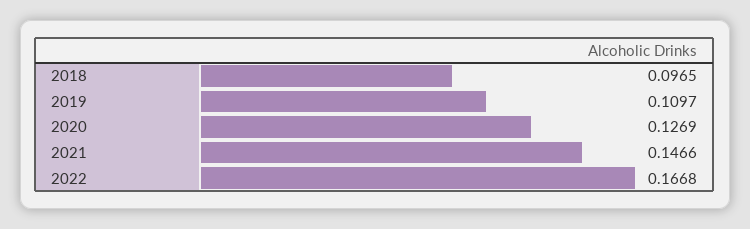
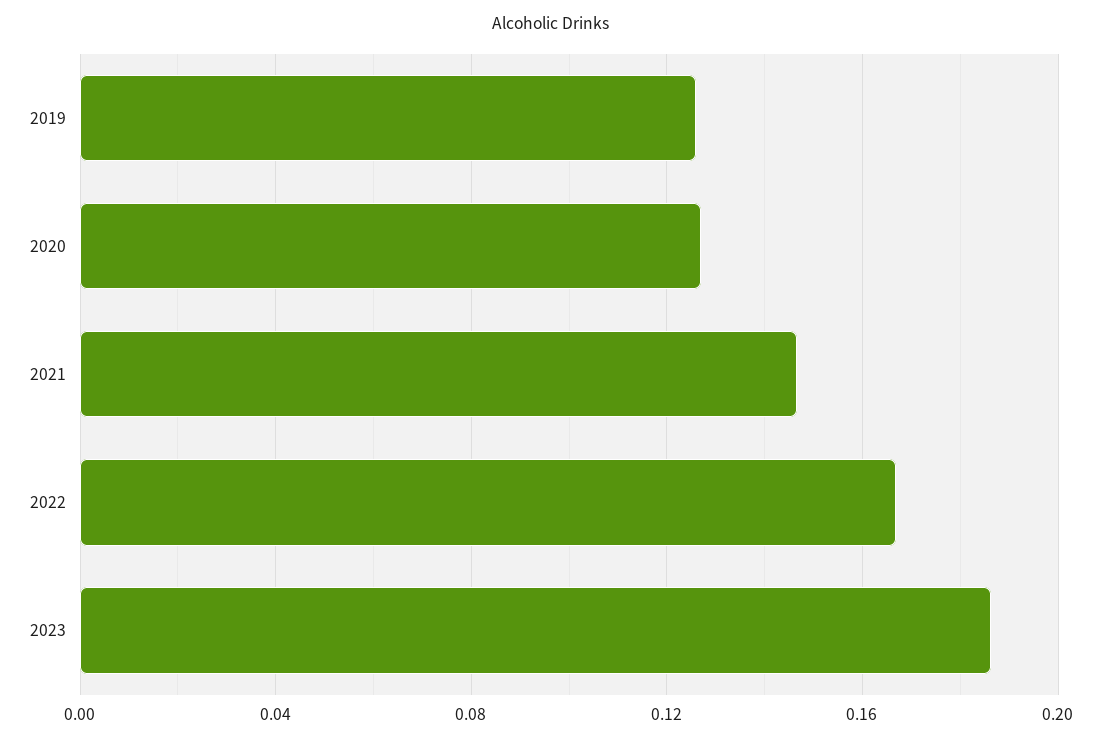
2018: 0.0965 -> none
2019: 0.1097 -> 0.125
2023: none -> 0.185

